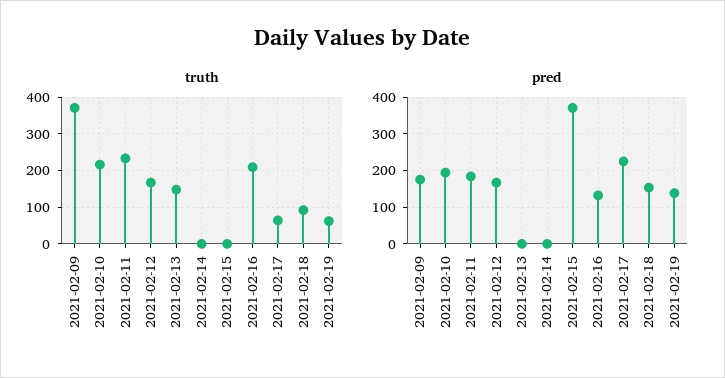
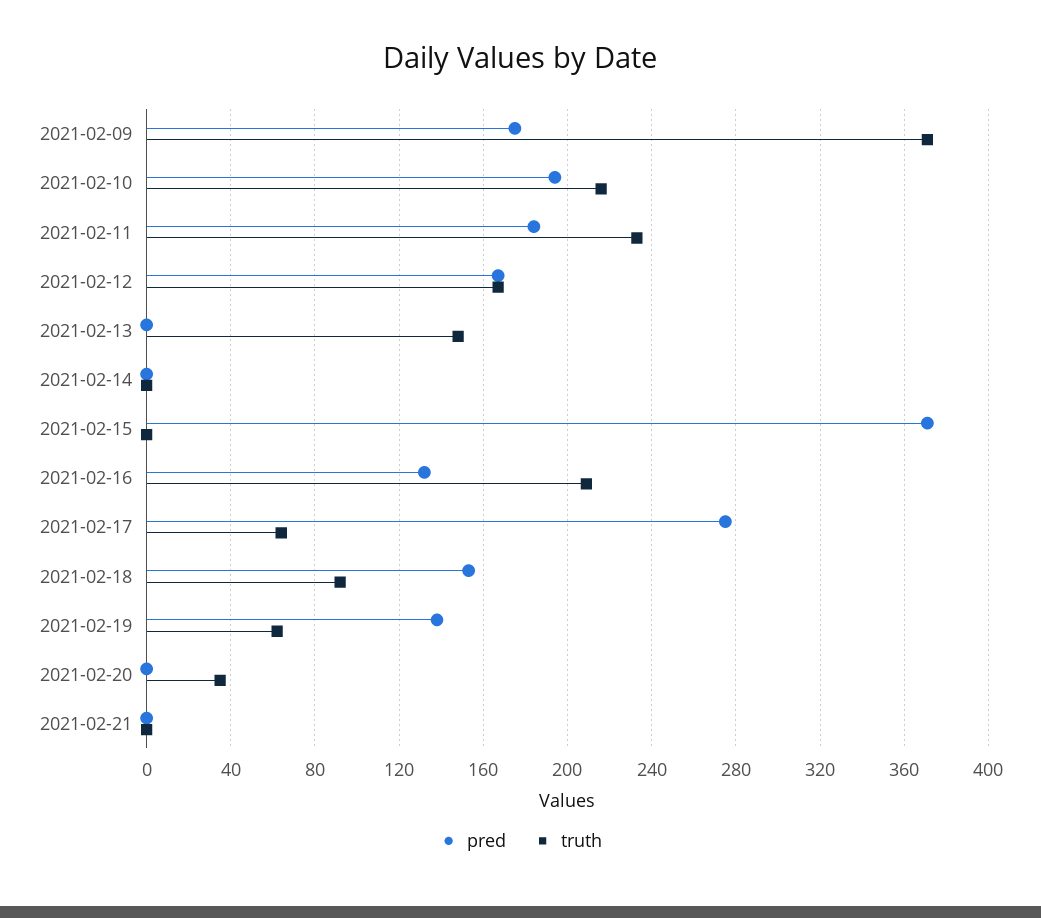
pred, 2021-02-17: 220 -> 275
pred, 2021-02-20: none -> 0
truth, 2021-02-20: none -> 35
pred, 2021-02-21: none -> 0
truth, 2021-02-21: none -> 0

